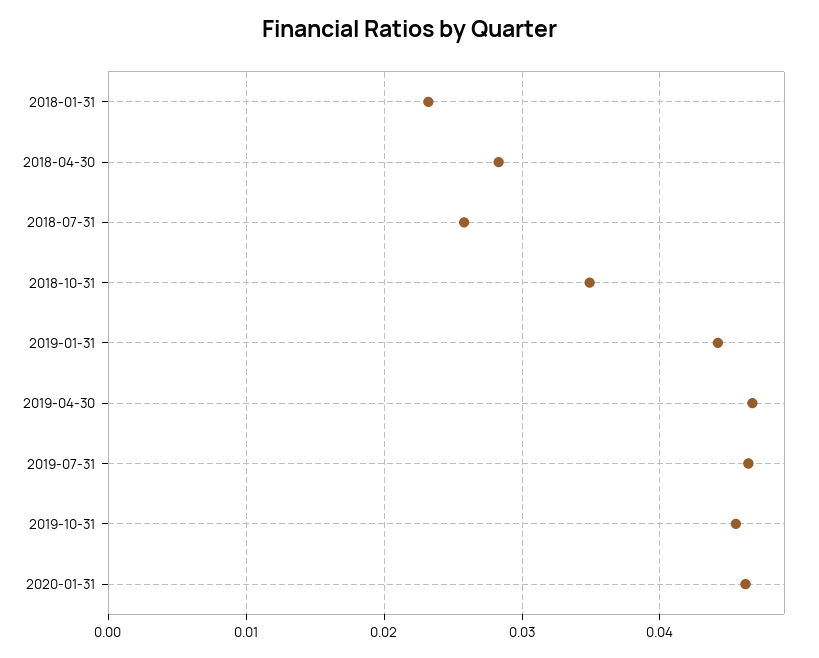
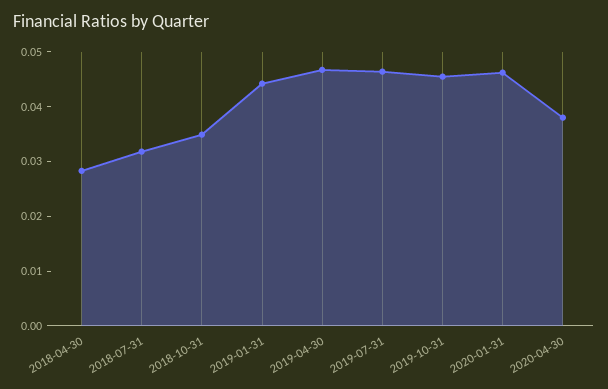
2018-01-31: 0.023 -> none
2018-07-31: 0.026 -> 0.032
2020-04-30: none -> 0.038

